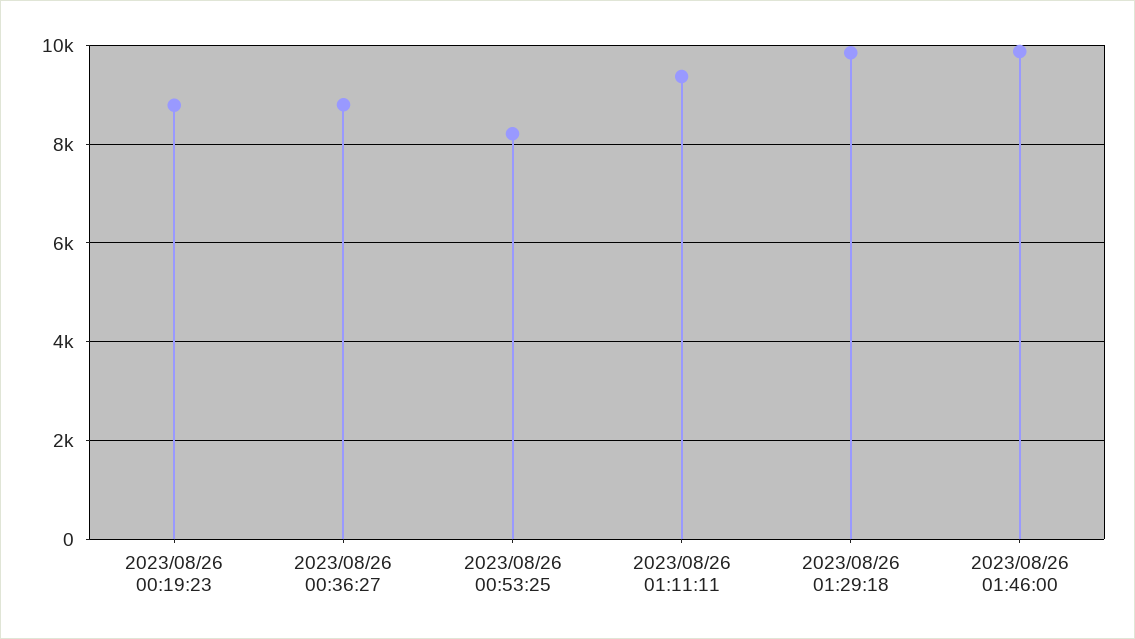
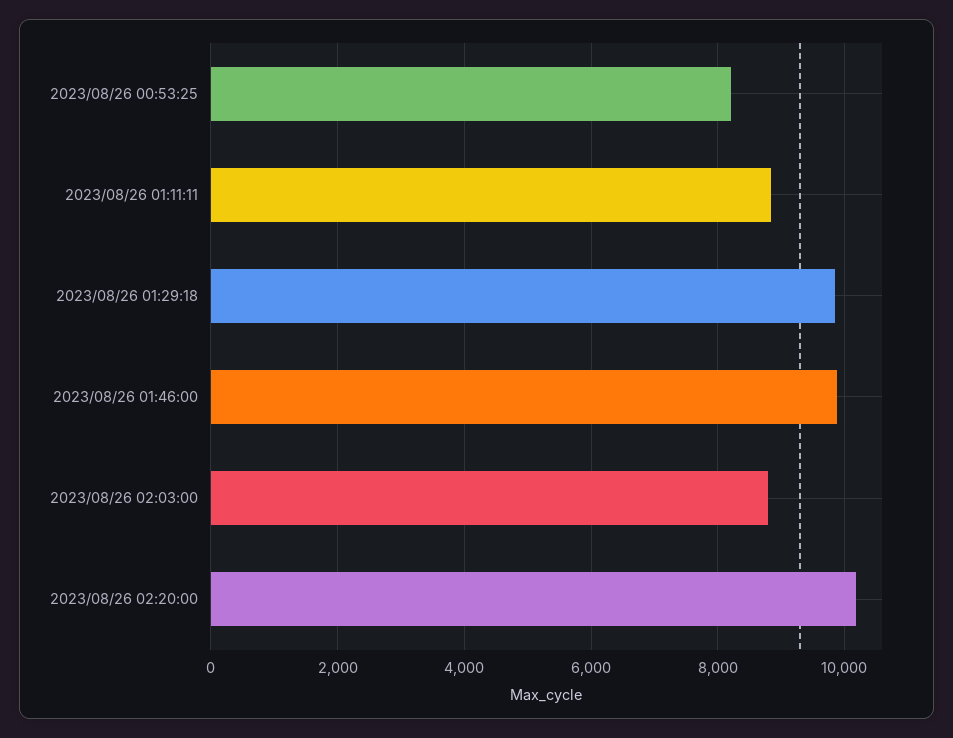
2023/08/26 00:19:23: 8800 -> none
2023/08/26 00:36:27: 8800 -> none
2023/08/26 01:11:11: 9400 -> 8800
2023/08/26 02:03:00: none -> 8800
2023/08/26 02:20:00: none -> 10200

